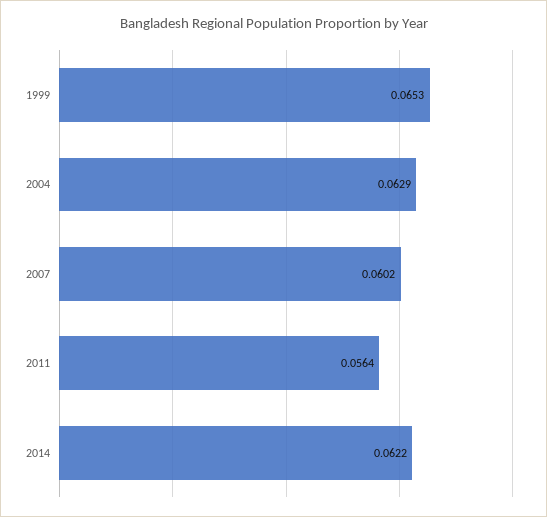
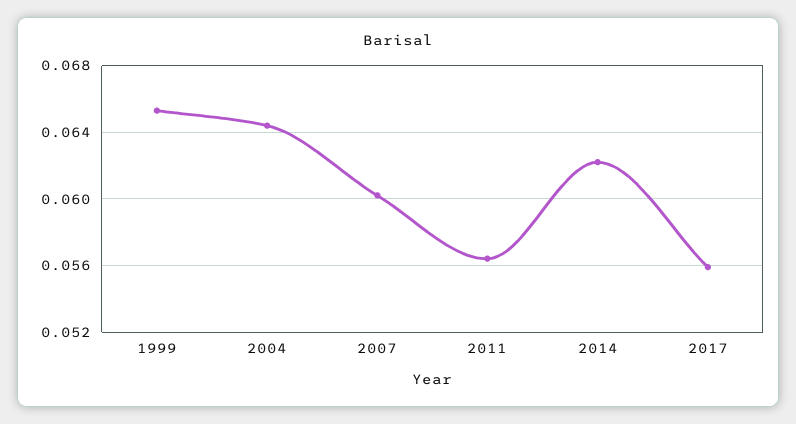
2004: 0.0629 -> 0.0645
2017: none -> 0.056

